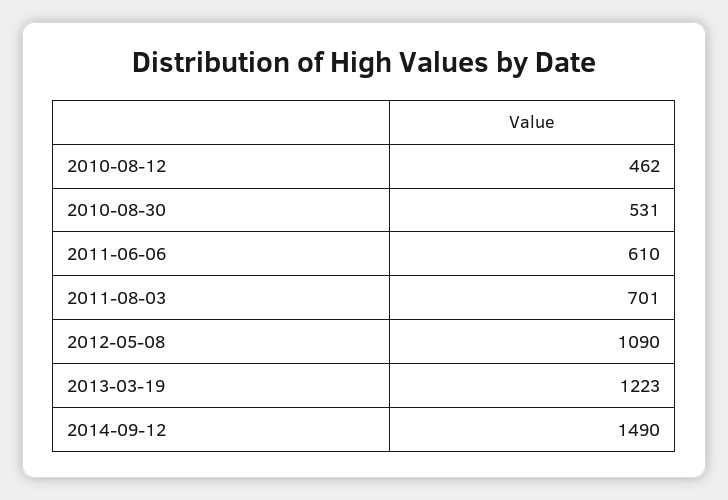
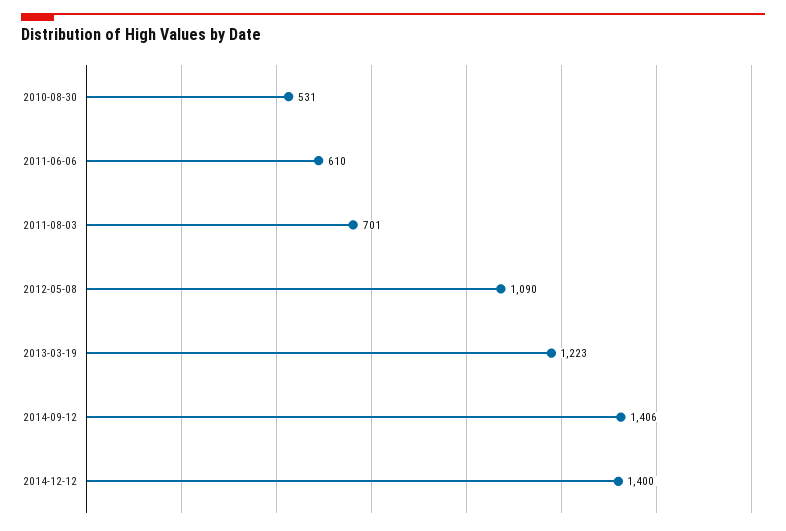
2010-08-12: 462 -> none
2014-09-12: 1490 -> 1406
2014-12-12: none -> 1400

